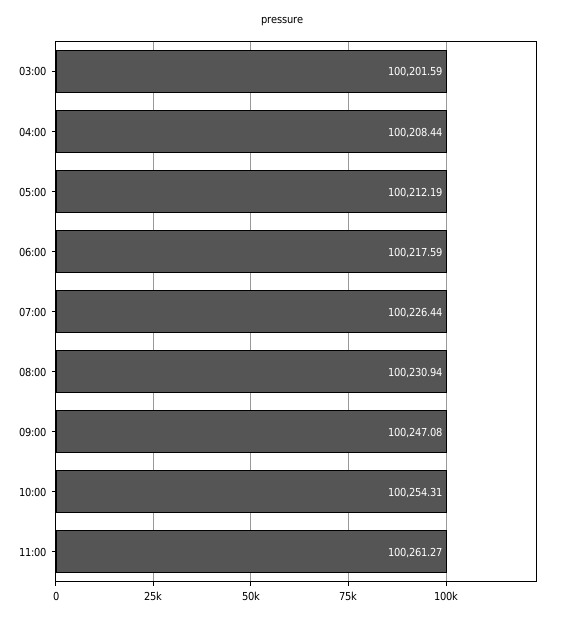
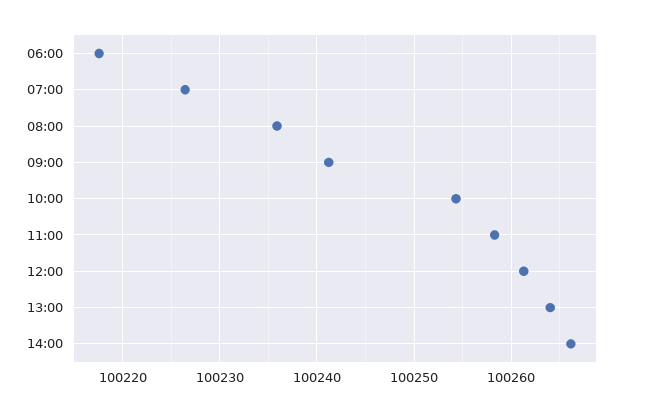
03:00: 100201.59 -> none
04:00: 100208.44 -> none
05:00: 100212.19 -> none
08:00: 100230.94 -> 100236
09:00: 100247.08 -> 100241
11:00: 100261.27 -> 100258
12:00: none -> 100261
13:00: none -> 100264
14:00: none -> 100266

